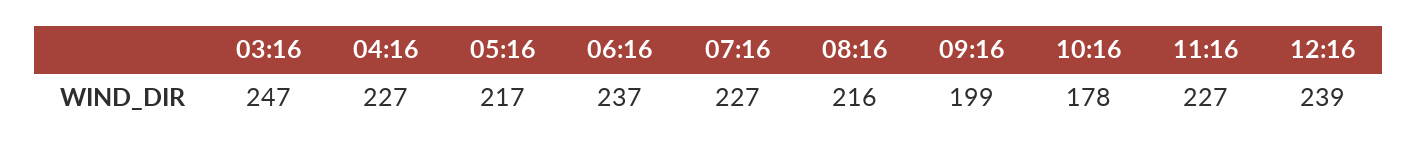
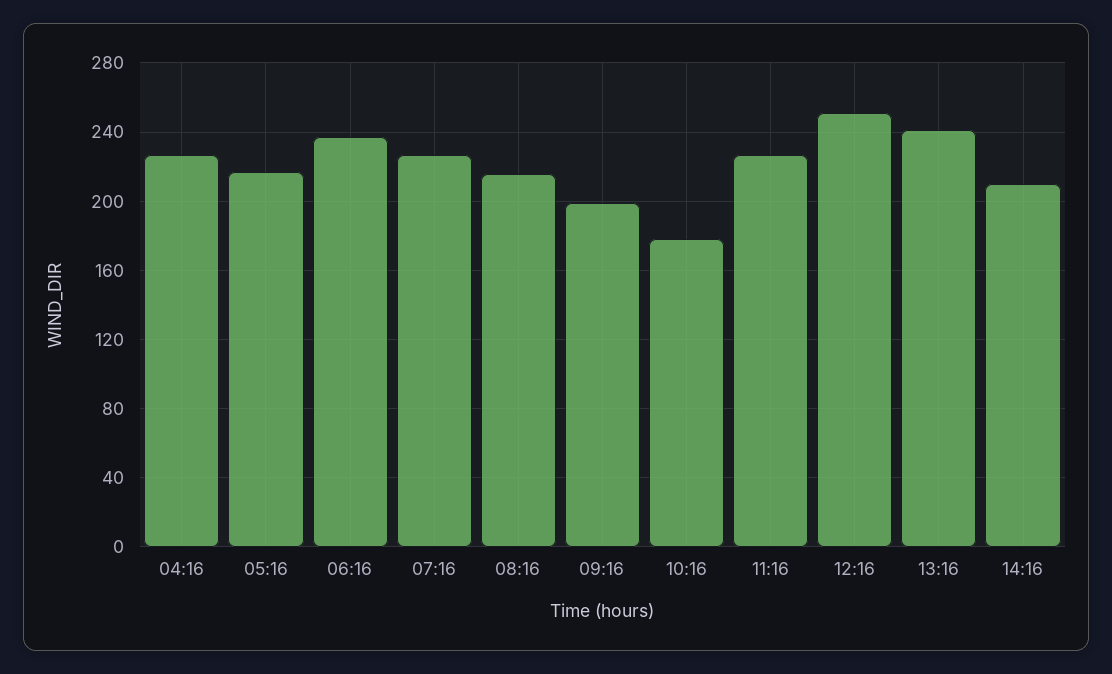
03:16: 247 -> none
12:16: 239 -> 250
13:16: none -> 240
14:16: none -> 210

